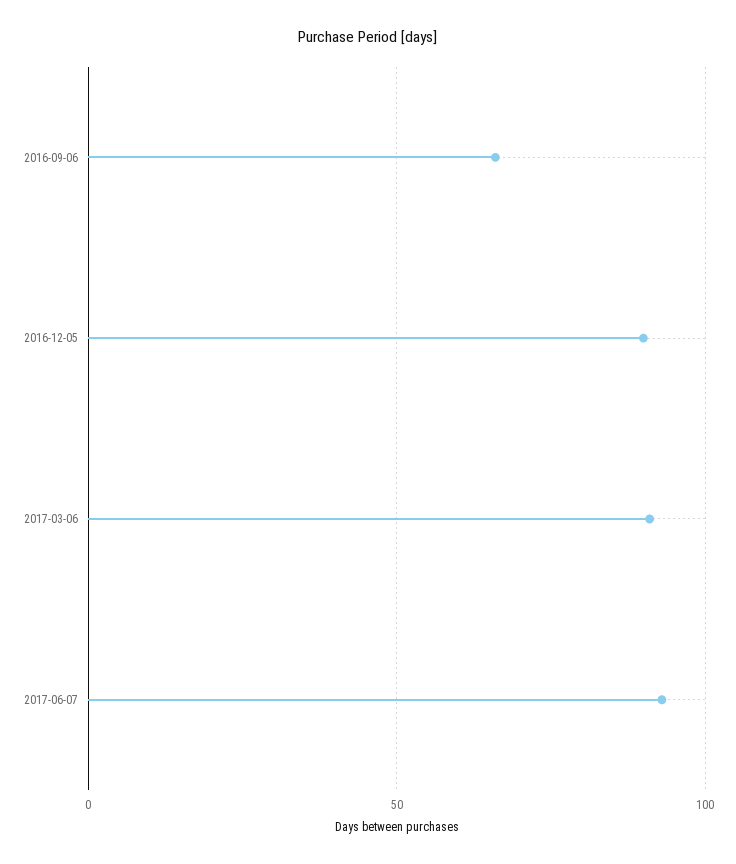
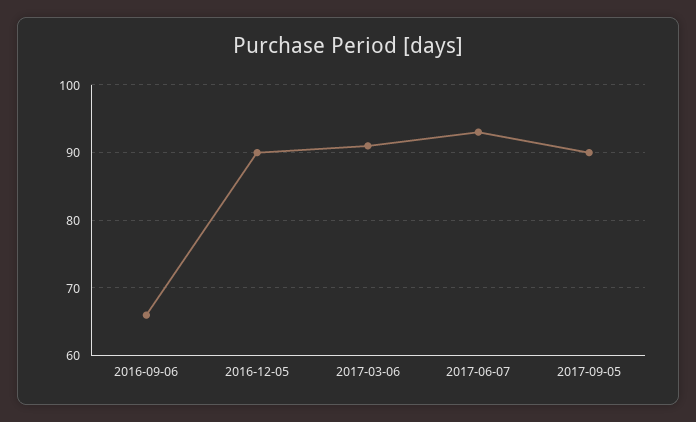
2017-09-05: none -> 90

